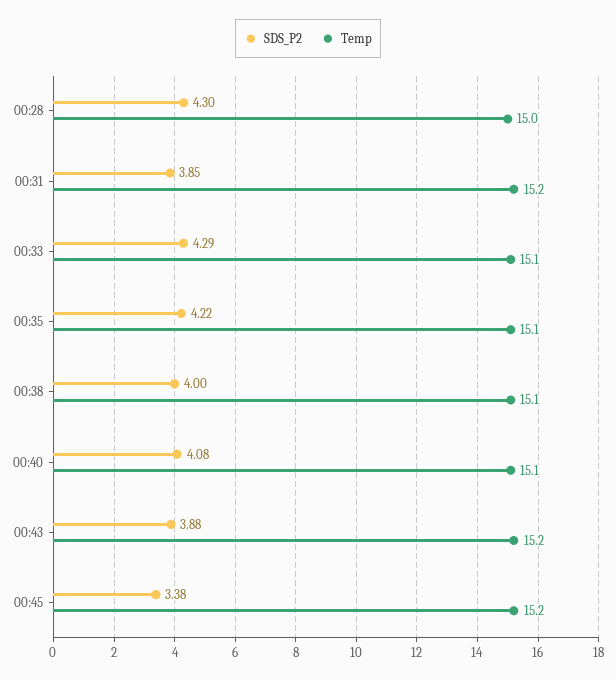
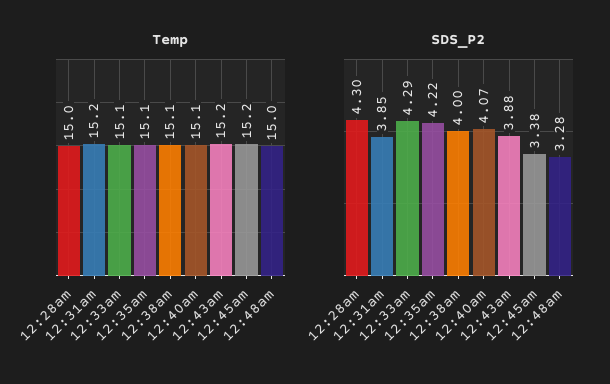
SDS_P2, 00:40: 4.08 -> 4.07
Temp, 12:48am: none -> 15
SDS_P2, 12:48am: none -> 3.28

